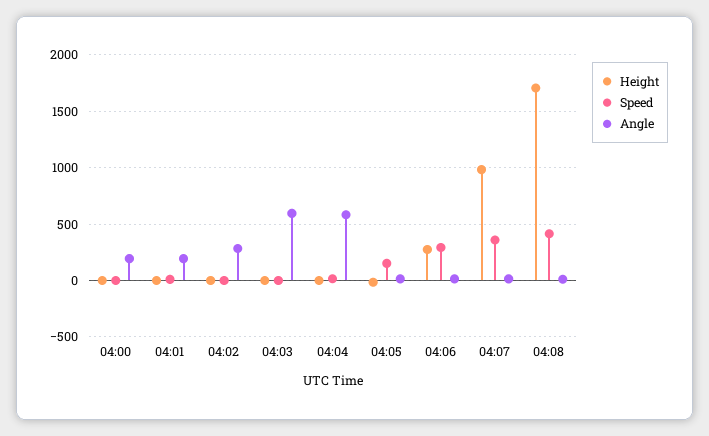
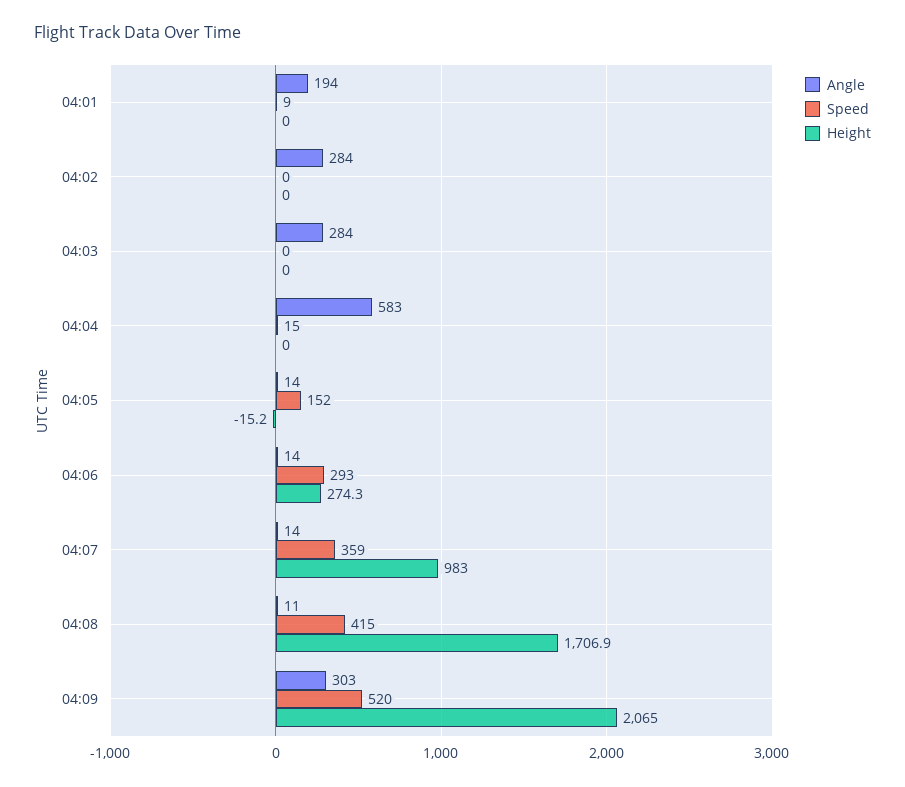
Height, 04:00: 0 -> none
Speed, 04:00: 0 -> none
Angle, 04:00: 200 -> none
Angle, 04:03: 600 -> 284
Angle, 04:09: none -> 303
Speed, 04:09: none -> 520
Height, 04:09: none -> 2065

